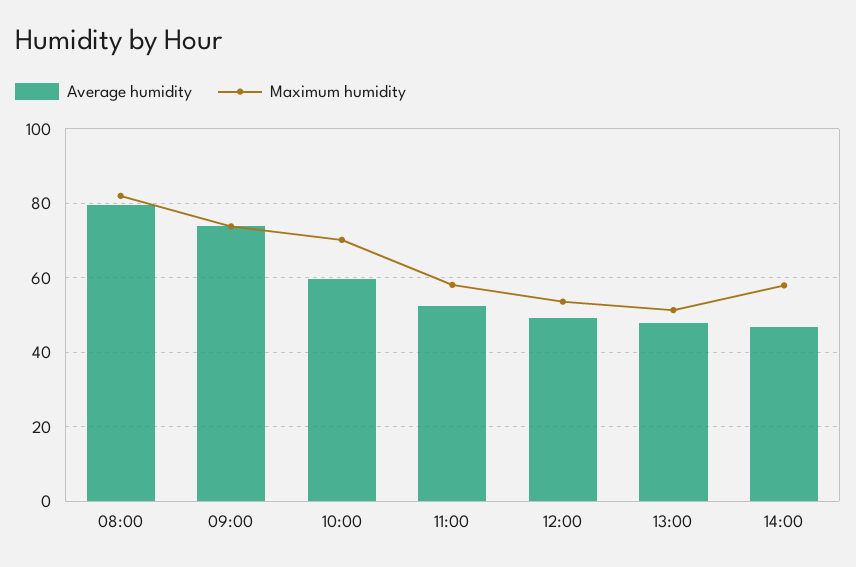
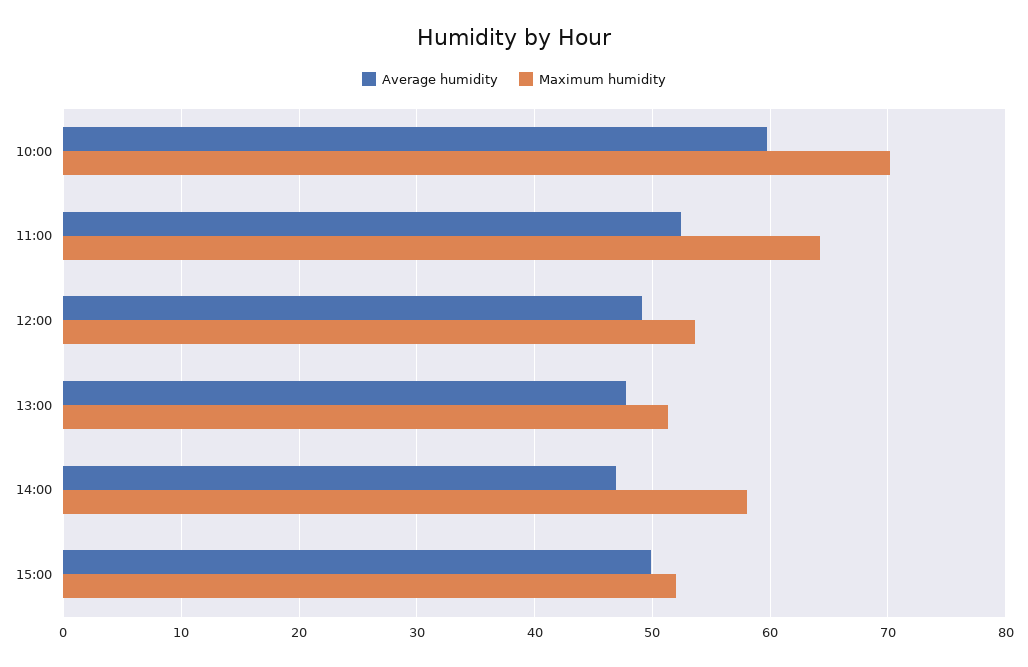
Average humidity, 08:00: 80 -> none
Maximum humidity, 08:00: 82 -> none
Average humidity, 09:00: 74 -> none
Maximum humidity, 09:00: 74 -> none
Maximum humidity, 11:00: 58 -> 64
Average humidity, 15:00: none -> 50
Maximum humidity, 15:00: none -> 52

